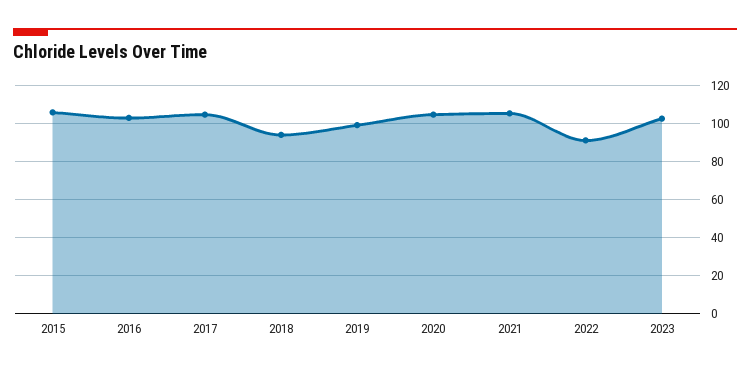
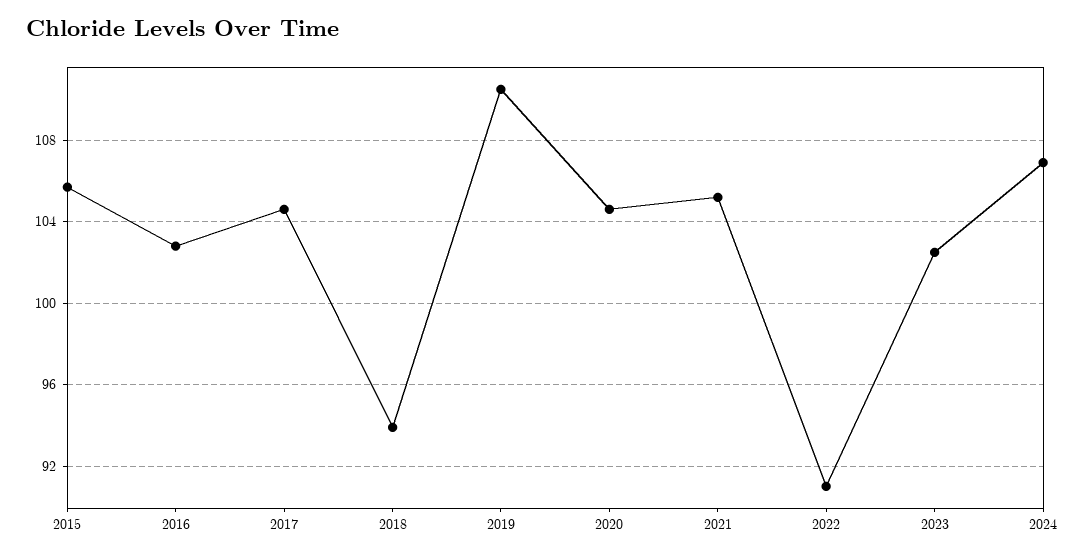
2019: 100 -> 110.5
2024: none -> 107

